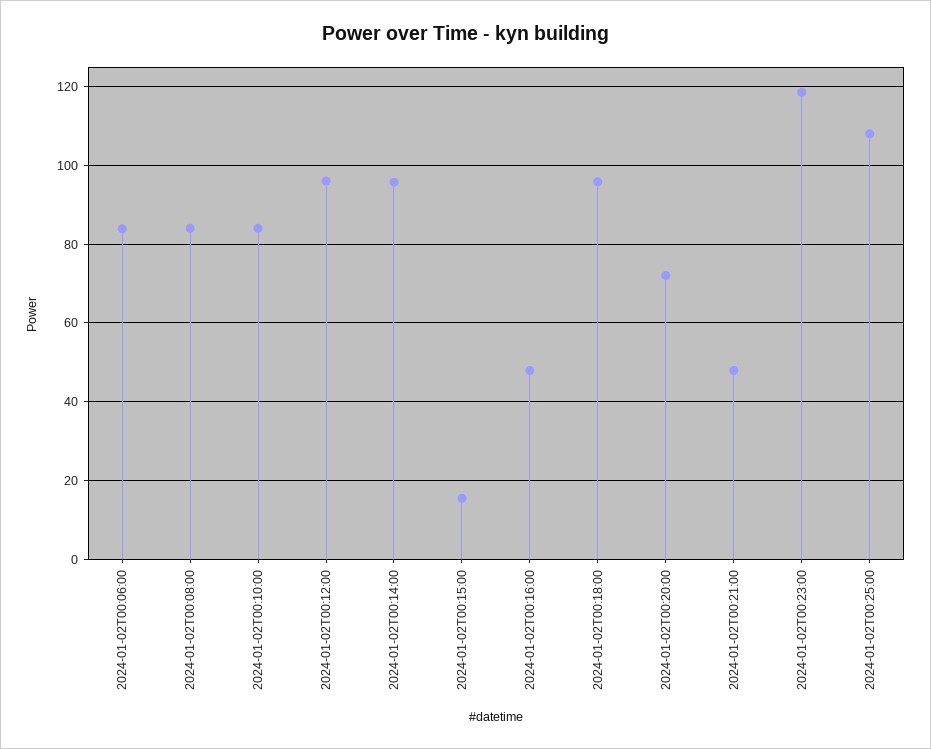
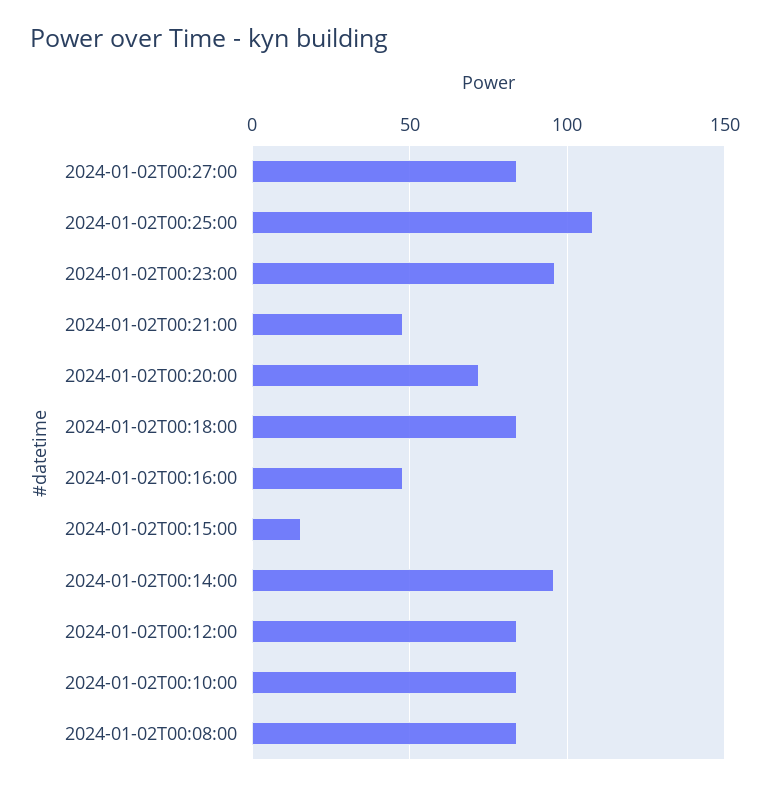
2024-01-02T00:06:00: 84 -> none
2024-01-02T00:12:00: 96 -> 85
2024-01-02T00:18:00: 96 -> 85
2024-01-02T00:23:00: 118 -> 95
2024-01-02T00:27:00: none -> 85

